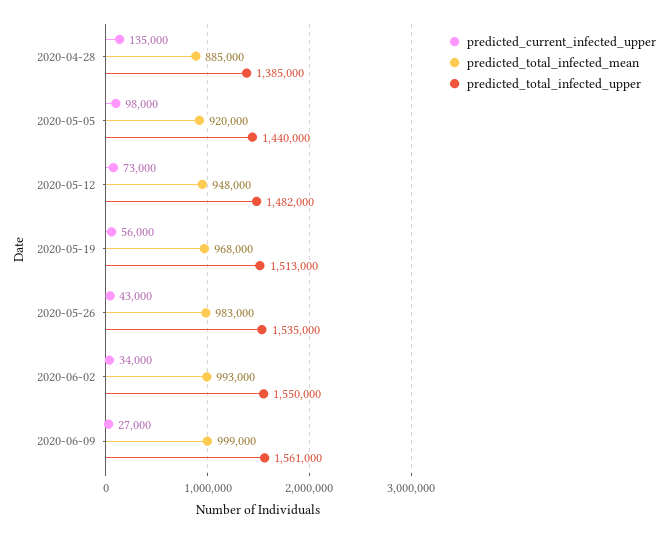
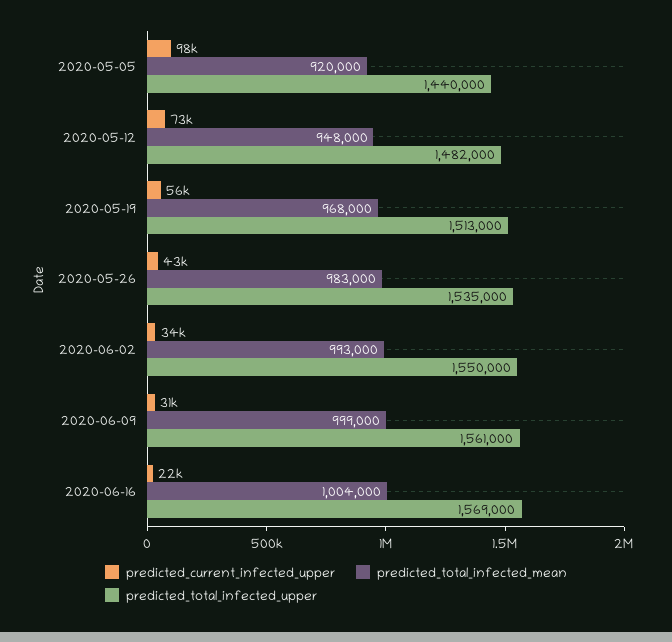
predicted_current_infected_upper, 2020-04-28: 135000 -> none
predicted_total_infected_mean, 2020-04-28: 885000 -> none
predicted_total_infected_upper, 2020-04-28: 1385000 -> none
predicted_current_infected_upper, 2020-06-09: 27000 -> 31000
predicted_current_infected_upper, 2020-06-16: none -> 22000
predicted_total_infected_mean, 2020-06-16: none -> 1004000
predicted_total_infected_upper, 2020-06-16: none -> 1569000

